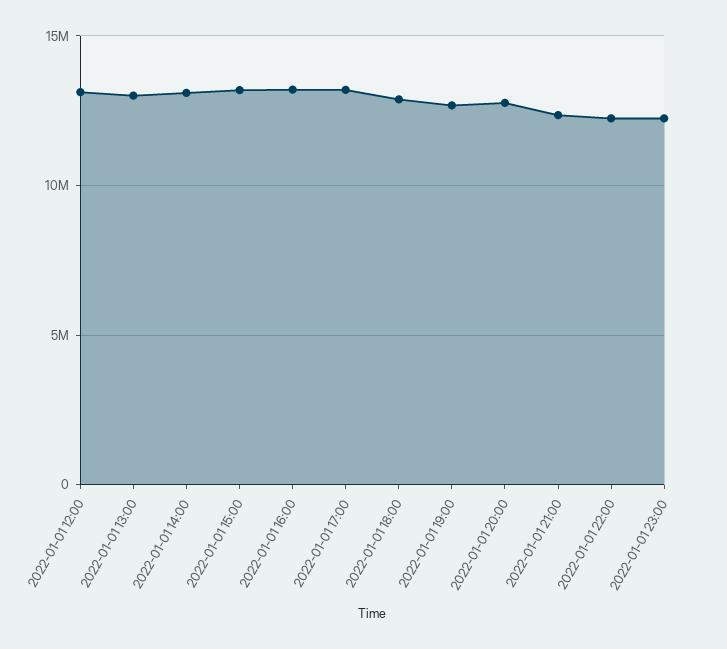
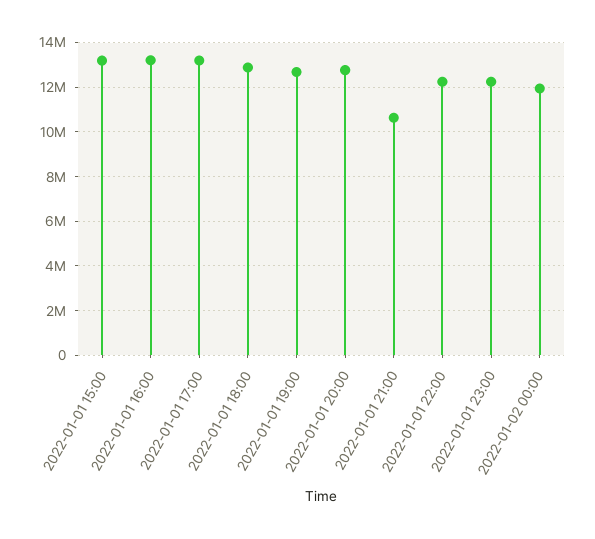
2022-01-01 12:00: 13000000 -> none
2022-01-01 13:00: 13000000 -> none
2022-01-01 14:00: 13000000 -> none
2022-01-01 21:00: 12500000 -> 10500000
2022-01-02 00:00: none -> 12000000

